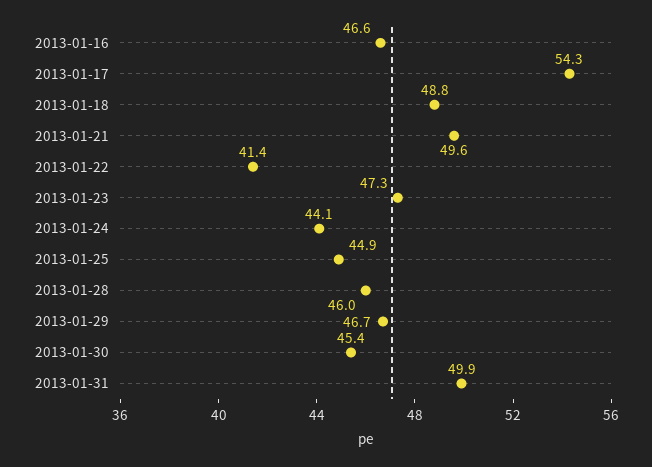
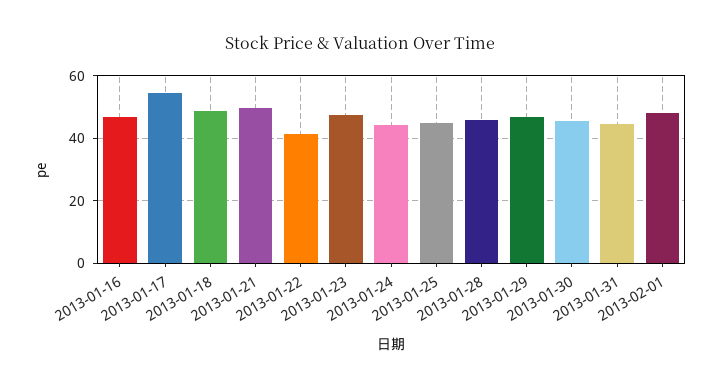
2013-01-31: 49.9 -> 44
2013-02-01: none -> 48

